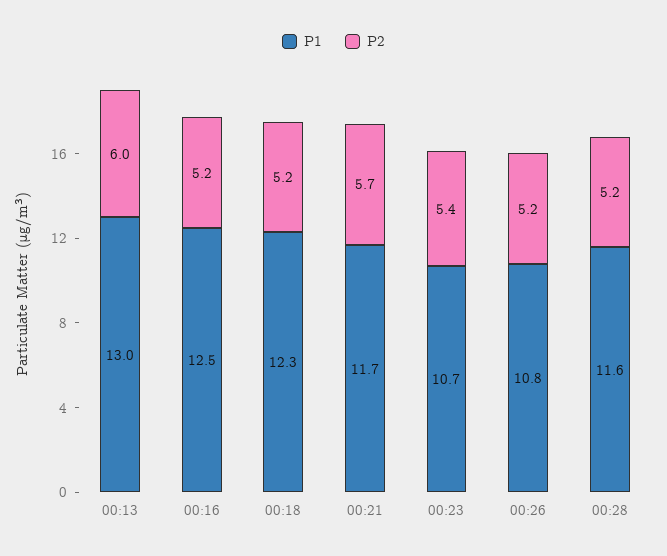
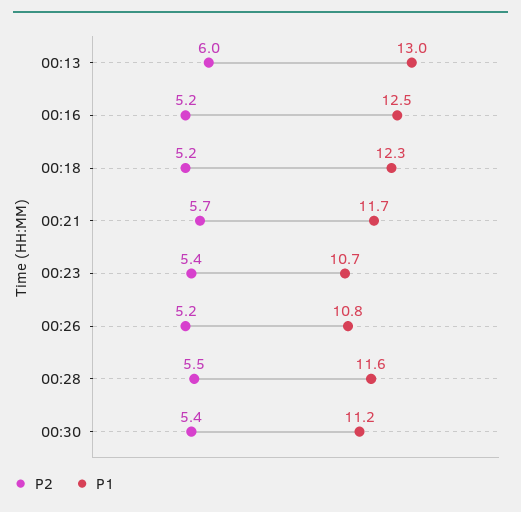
P2, 00:28: 5.2 -> 5.5
P2, 00:30: none -> 5.4
P1, 00:30: none -> 11.2

